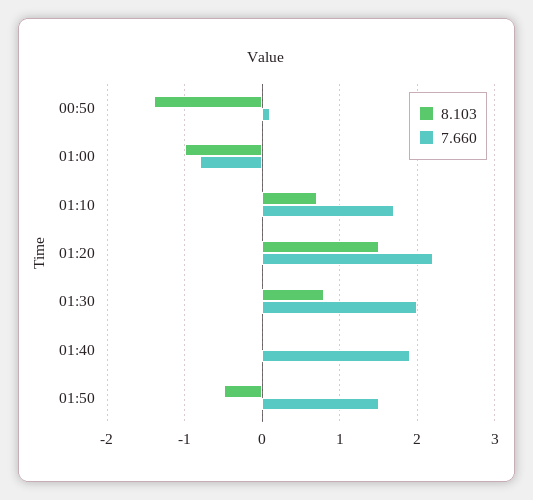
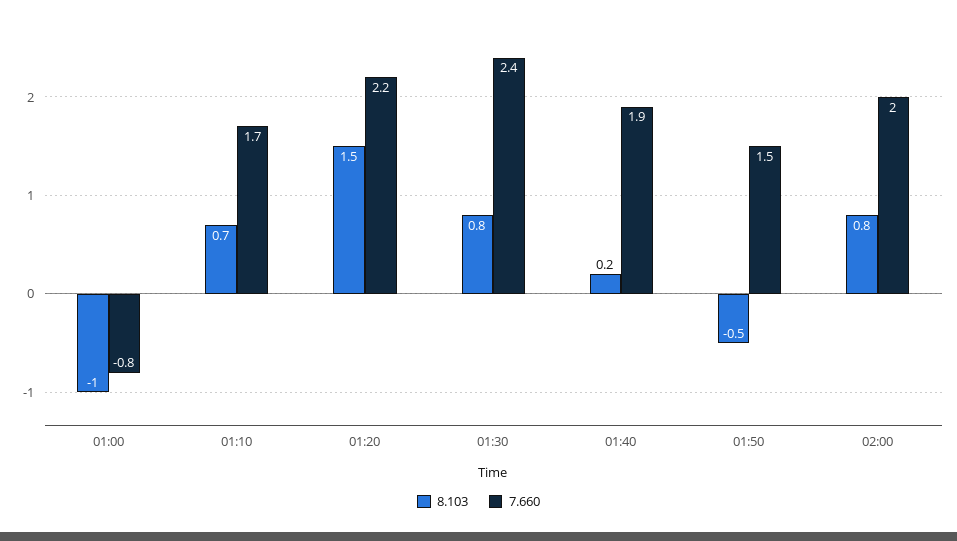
8.103, 00:50: -1.4 -> none
7.660, 00:50: 0.1 -> none
7.660, 01:30: 2 -> 2.4
8.103, 01:40: 0 -> 0.2
8.103, 02:00: none -> 0.8
7.660, 02:00: none -> 2

